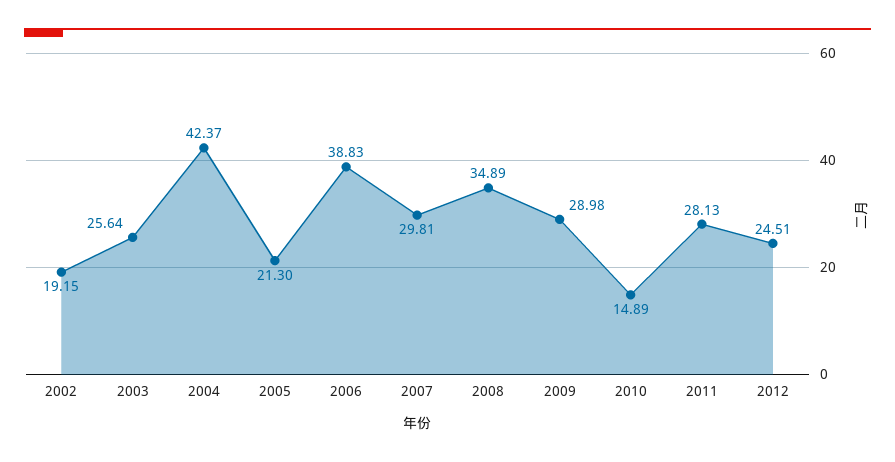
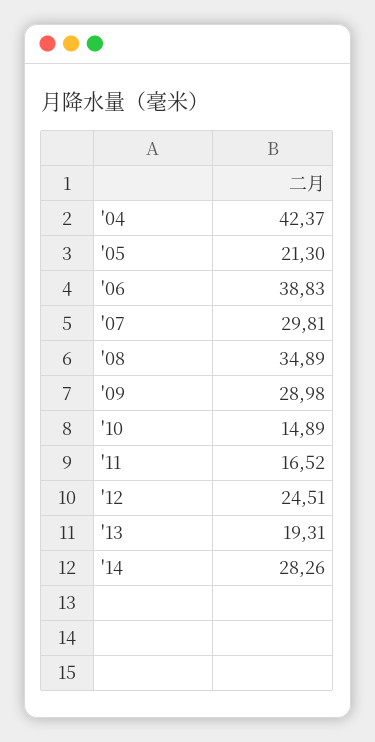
2002: 19.15 -> none
2003: 25.64 -> none
2011: 28.13 -> 16.52
'13: none -> 19.31
'14: none -> 28.26

